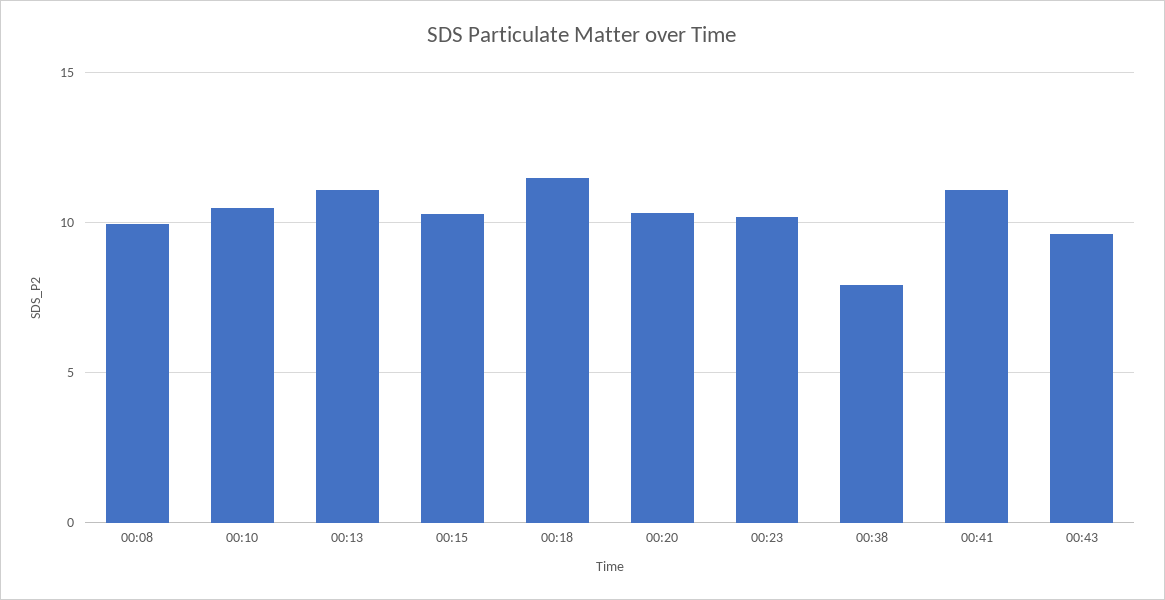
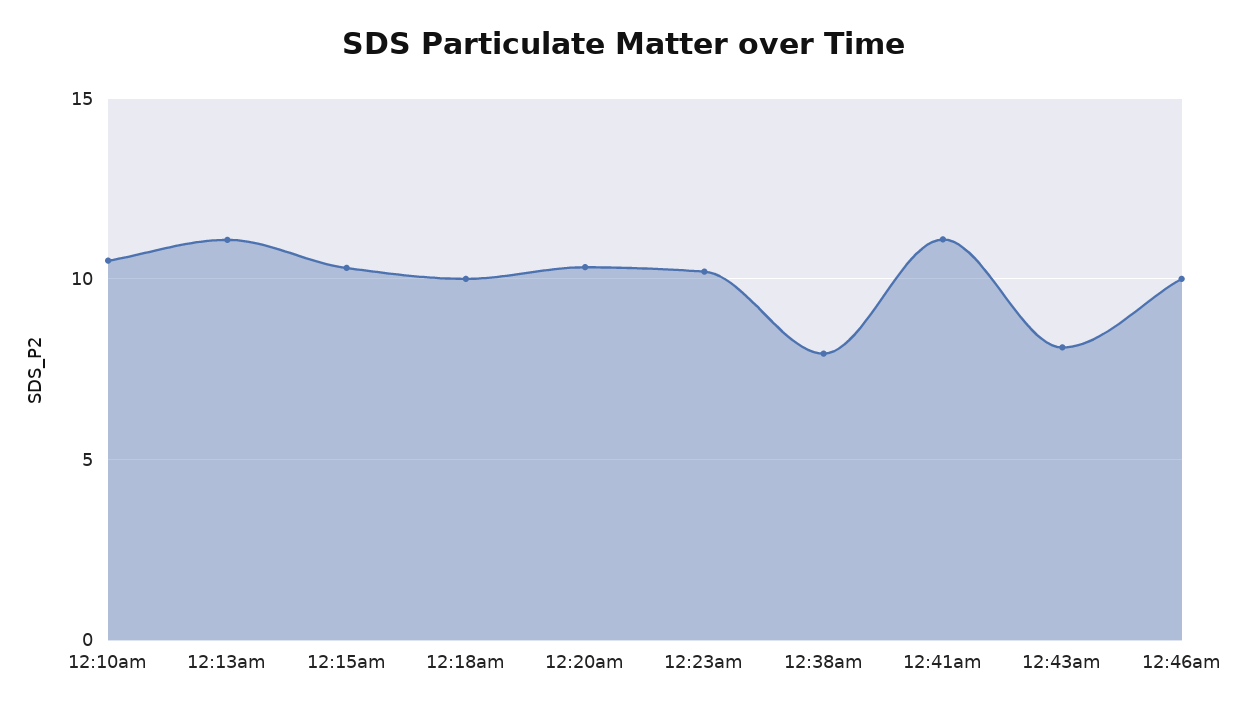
00:08: 10 -> none
00:18: 11.5 -> 10
00:43: 9.5 -> 8
12:46am: none -> 10

